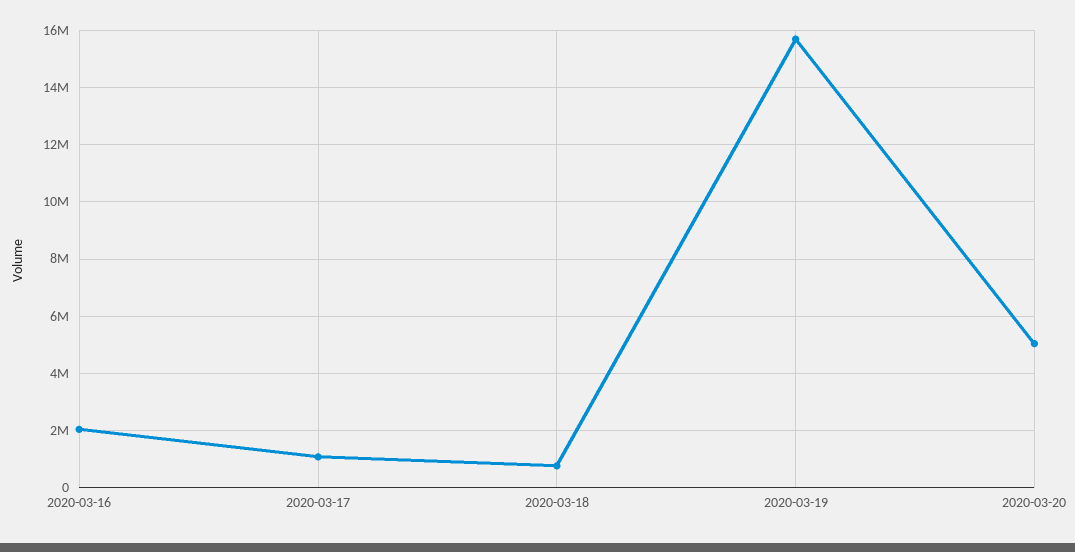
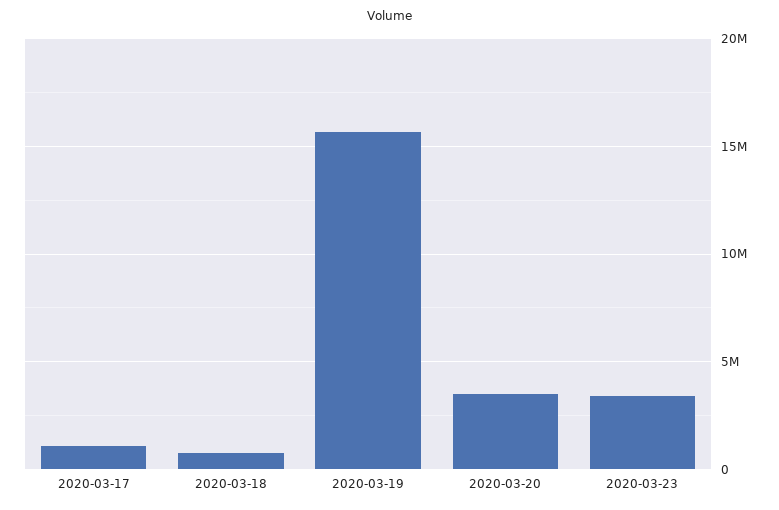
2020-03-16: 2000000 -> none
2020-03-20: 5000000 -> 3500000
2020-03-23: none -> 3500000

